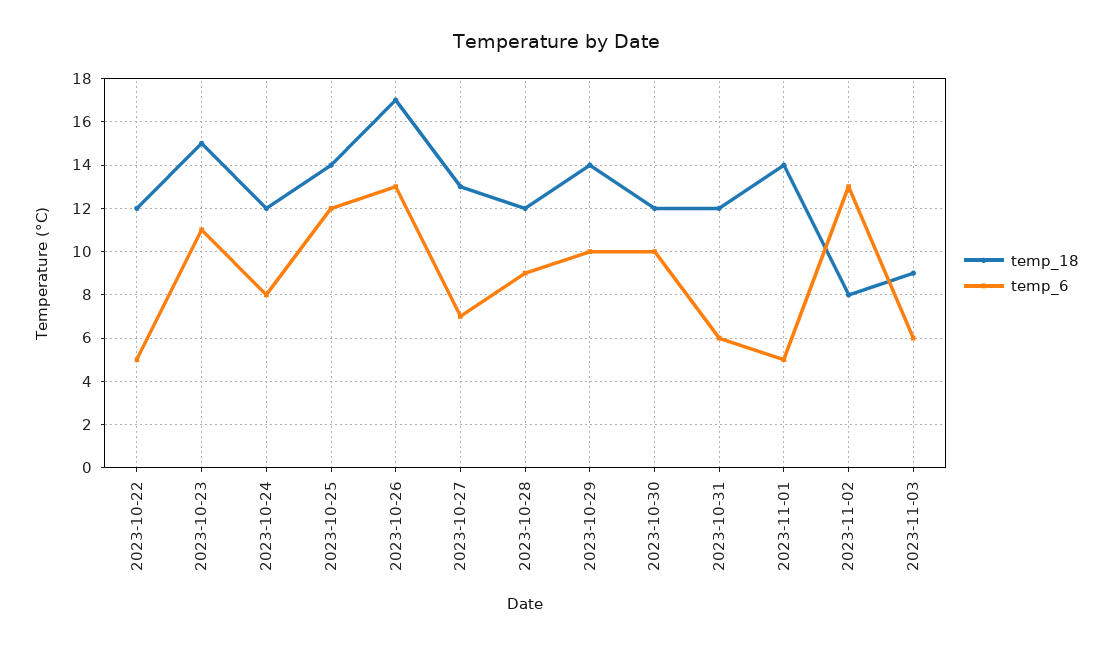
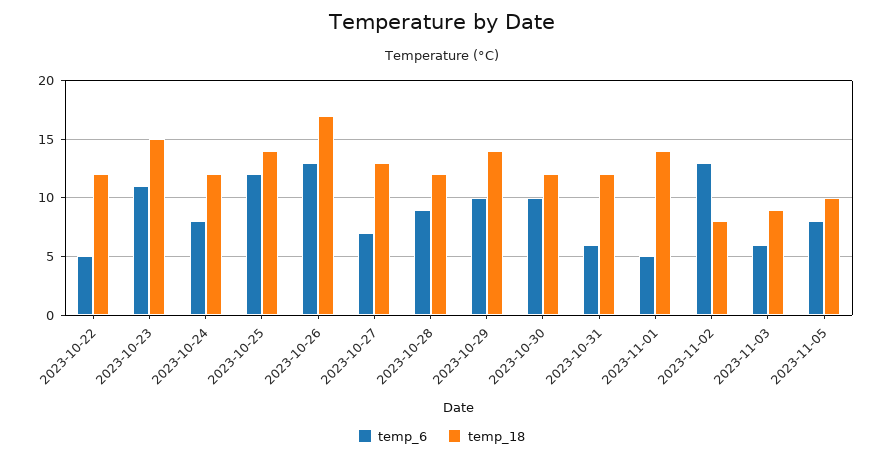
temp_6, 2023-11-05: none -> 8
temp_18, 2023-11-05: none -> 10

